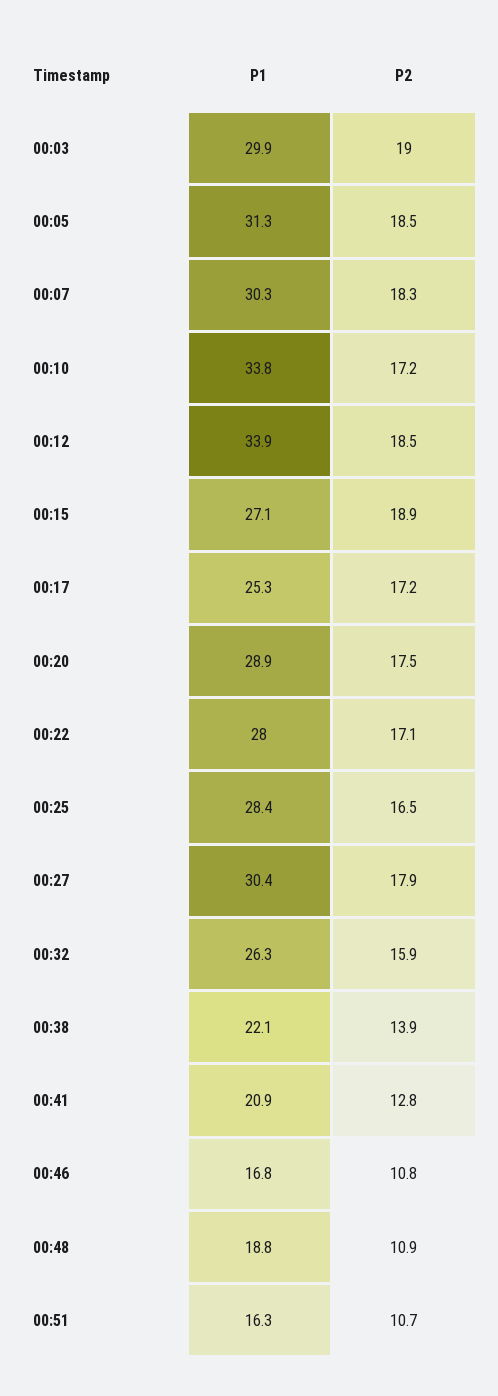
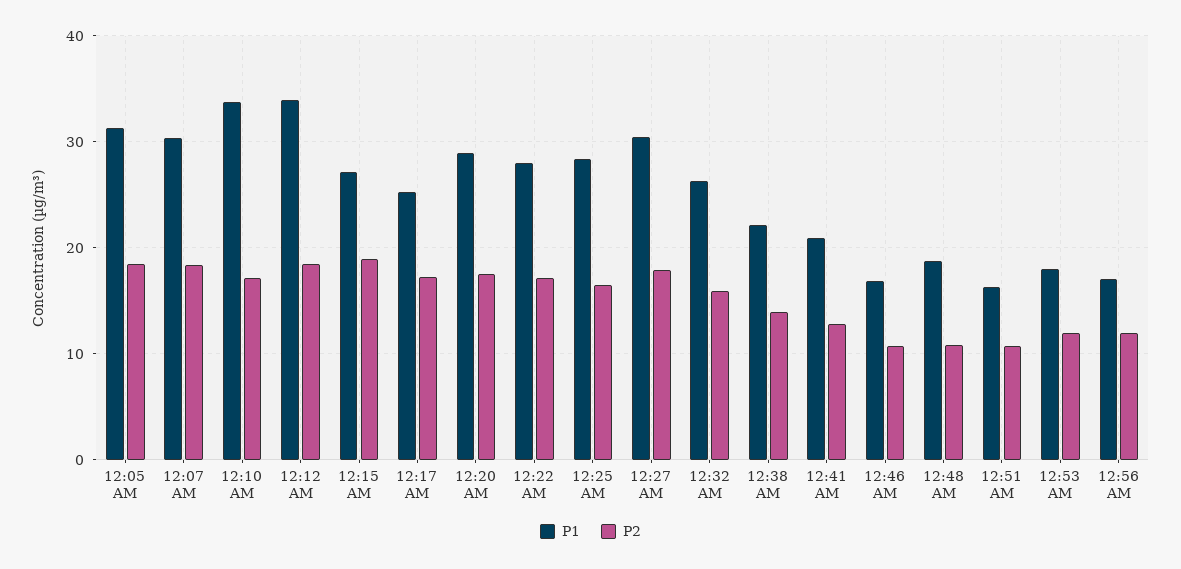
P1, 00:03: 29.9 -> none
P2, 00:03: 19 -> none
P1, 12:53 AM: none -> 18
P2, 12:53 AM: none -> 12
P1, 12:56 AM: none -> 17
P2, 12:56 AM: none -> 12

